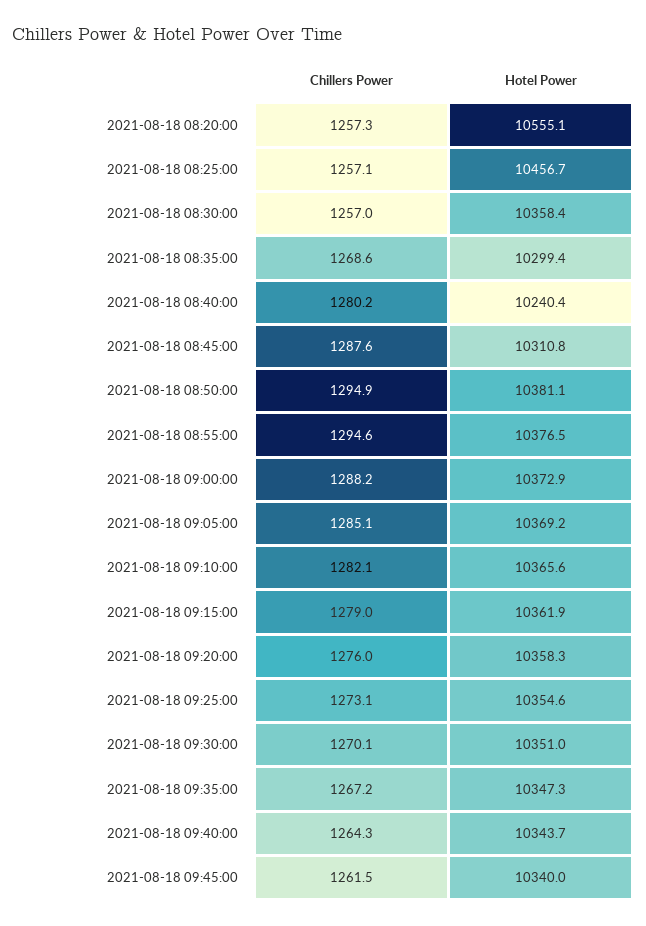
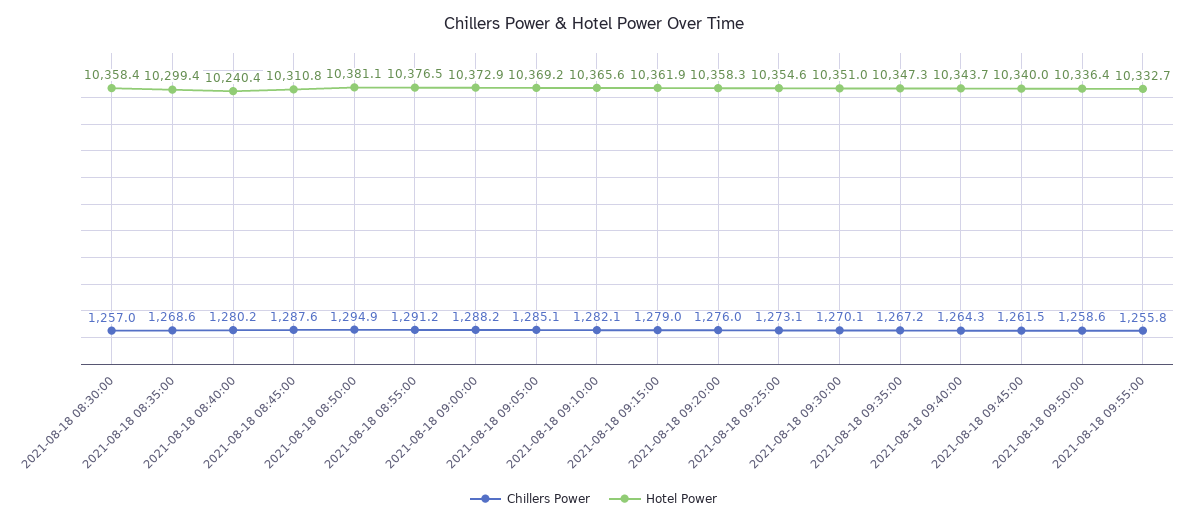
Chillers Power, 2021-08-18 08:20:00: 1257.3 -> none
Hotel Power, 2021-08-18 08:20:00: 10555.1 -> none
Chillers Power, 2021-08-18 08:25:00: 1257.1 -> none
Hotel Power, 2021-08-18 08:25:00: 10456.7 -> none
Chillers Power, 2021-08-18 08:55:00: 1294.6 -> 1291.2
Chillers Power, 2021-08-18 09:50:00: none -> 1258.6
Hotel Power, 2021-08-18 09:50:00: none -> 10336.4
Chillers Power, 2021-08-18 09:55:00: none -> 1255.8
Hotel Power, 2021-08-18 09:55:00: none -> 10332.7

